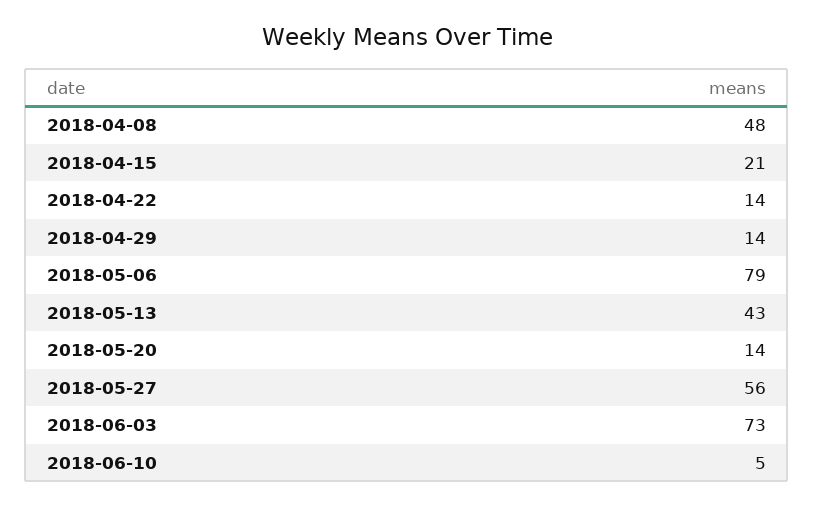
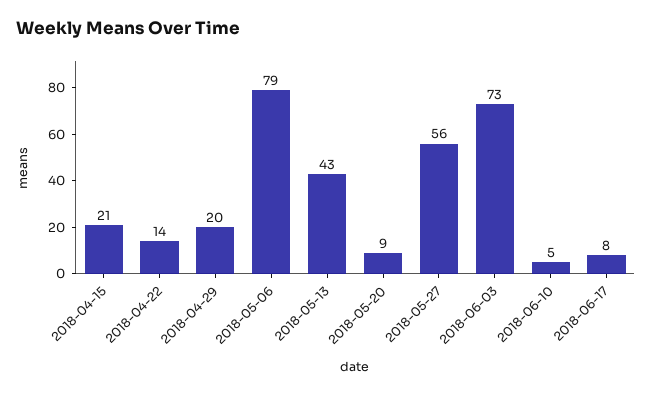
2018-04-08: 48 -> none
2018-04-29: 14 -> 20
2018-05-20: 14 -> 9
2018-06-17: none -> 8

